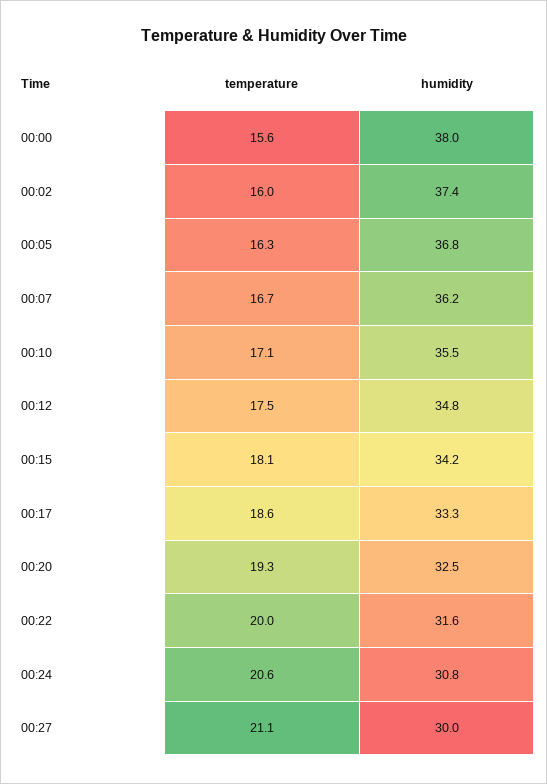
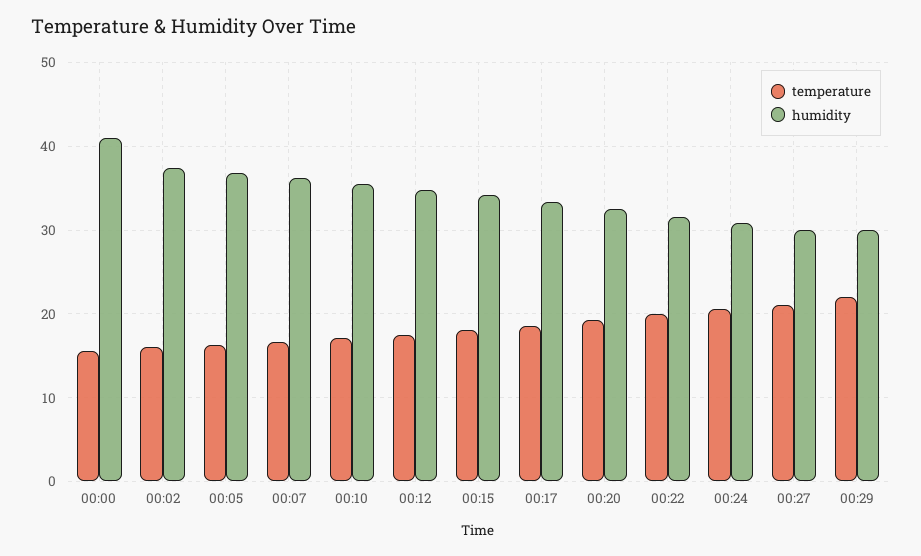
humidity, 00:00: 38 -> 41
temperature, 00:29: none -> 22
humidity, 00:29: none -> 30

